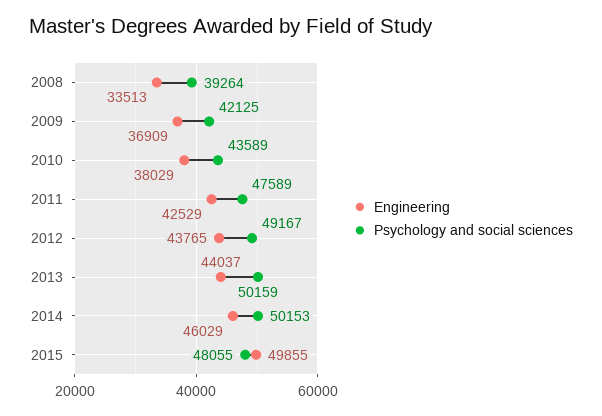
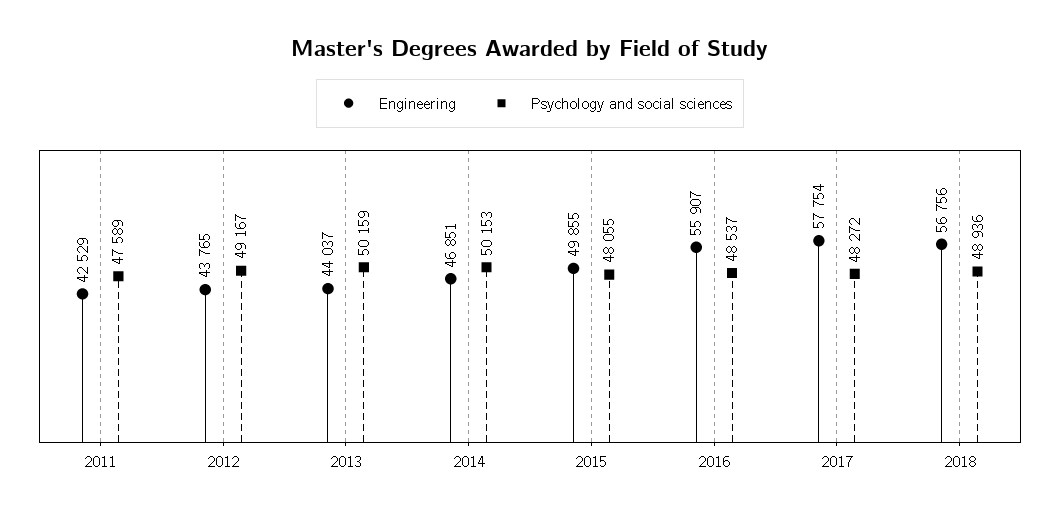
Engineering, 2008: 33513 -> none
Psychology and social sciences, 2008: 39264 -> none
Engineering, 2009: 36909 -> none
Psychology and social sciences, 2009: 42125 -> none
Engineering, 2010: 38029 -> none
Psychology and social sciences, 2010: 43589 -> none
Engineering, 2014: 46029 -> 46851
Engineering, 2016: none -> 55907
Psychology and social sciences, 2016: none -> 48537
Engineering, 2017: none -> 57754
Psychology and social sciences, 2017: none -> 48272
Engineering, 2018: none -> 56756
Psychology and social sciences, 2018: none -> 48936

